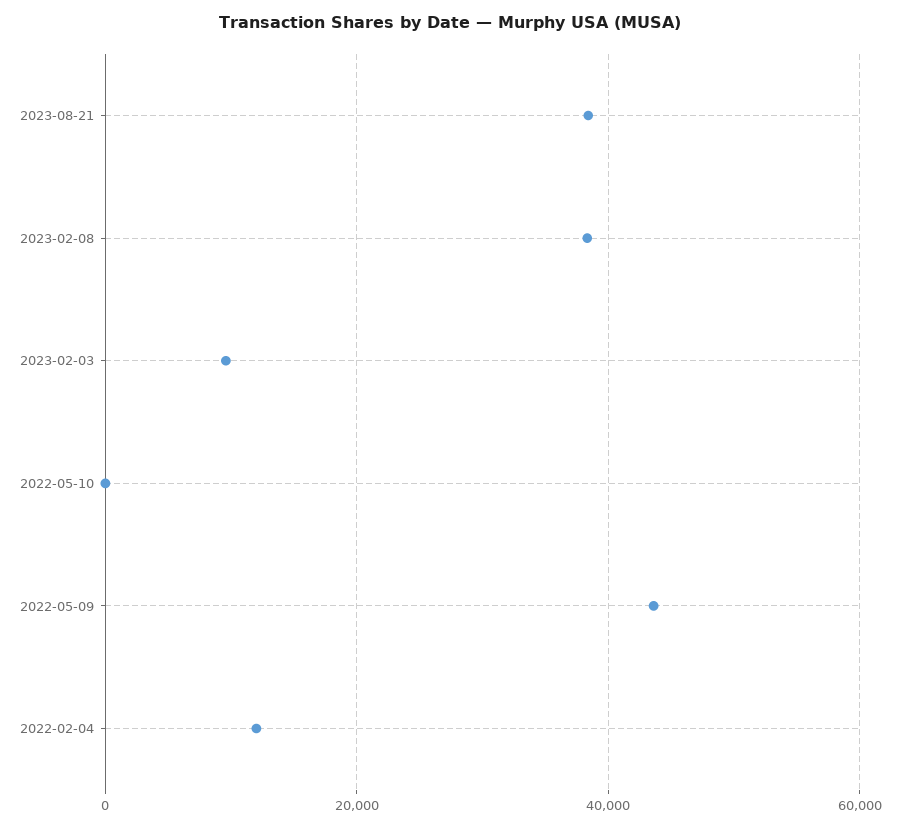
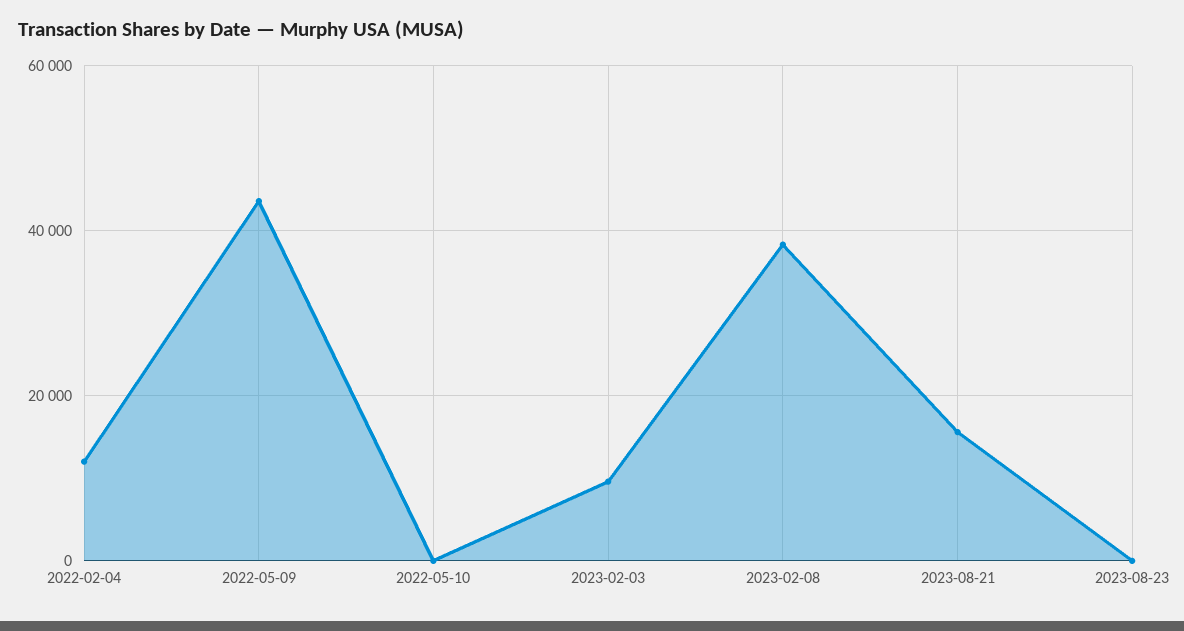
2023-08-21: 38000 -> 16000
2023-08-23: none -> 0

